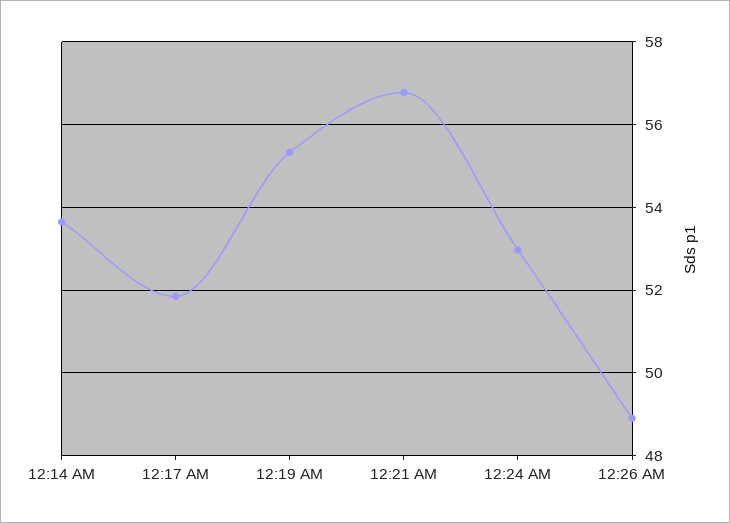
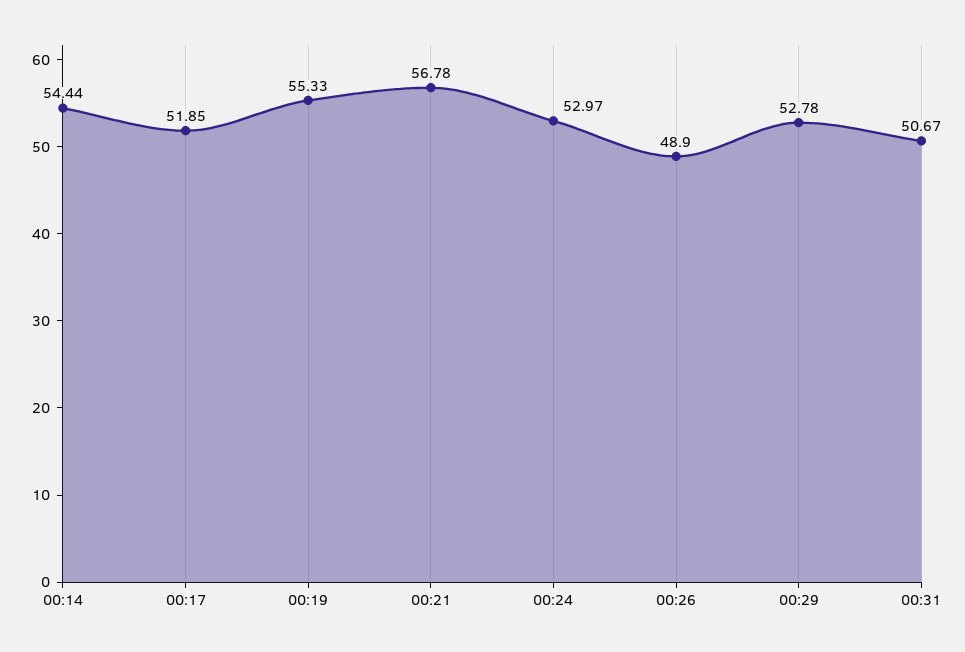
12:14 AM: 53.6 -> 54.44
00:29: none -> 52.78
00:31: none -> 50.67

